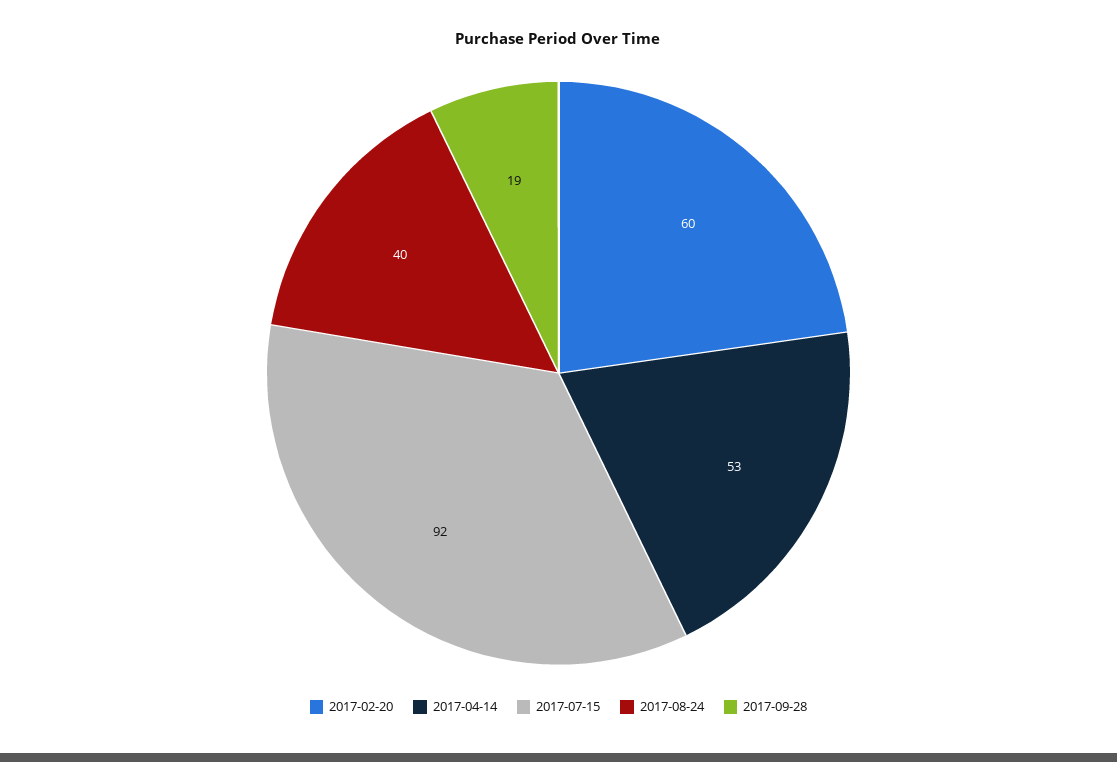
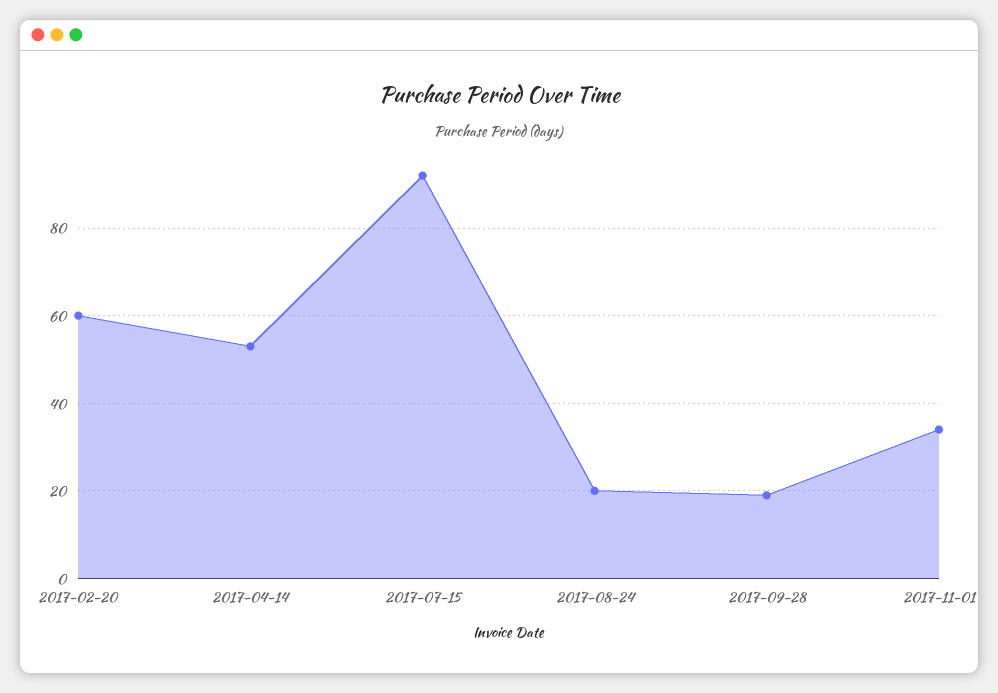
2017-08-24: 40 -> 20
2017-11-01: none -> 35

